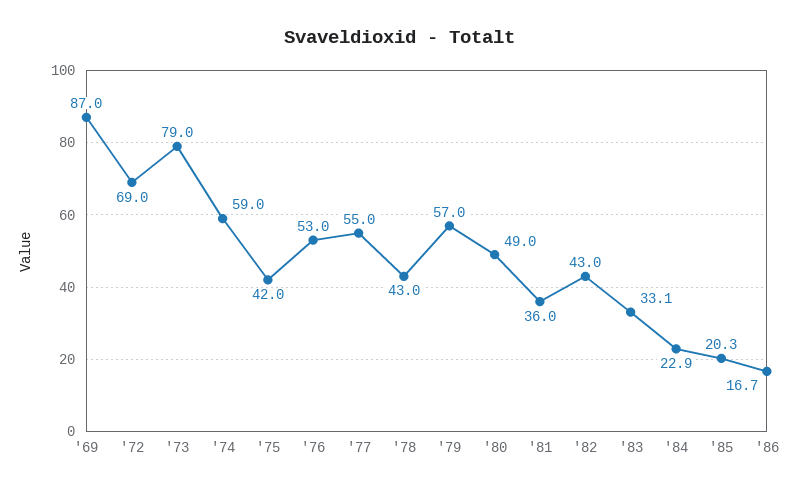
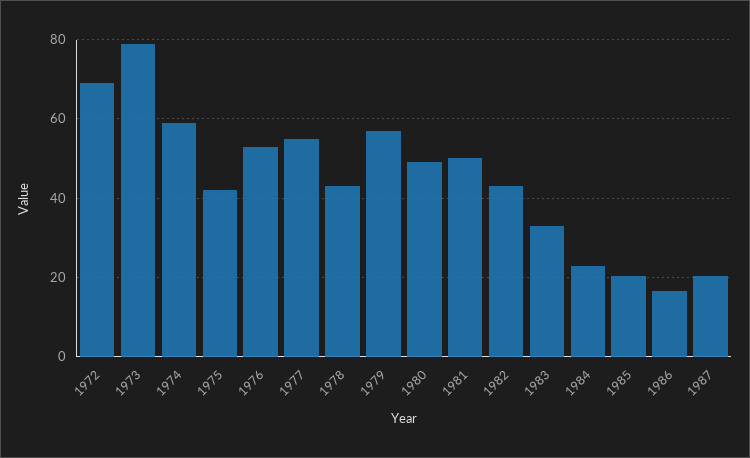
'69: 87 -> none
'81: 36 -> 50
1987: none -> 20

